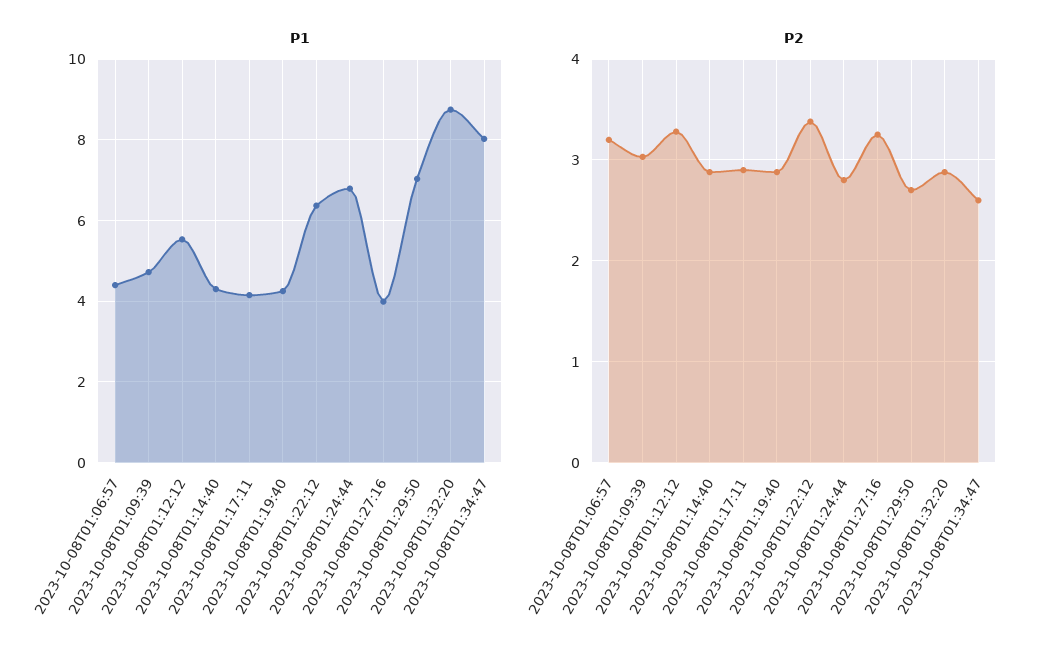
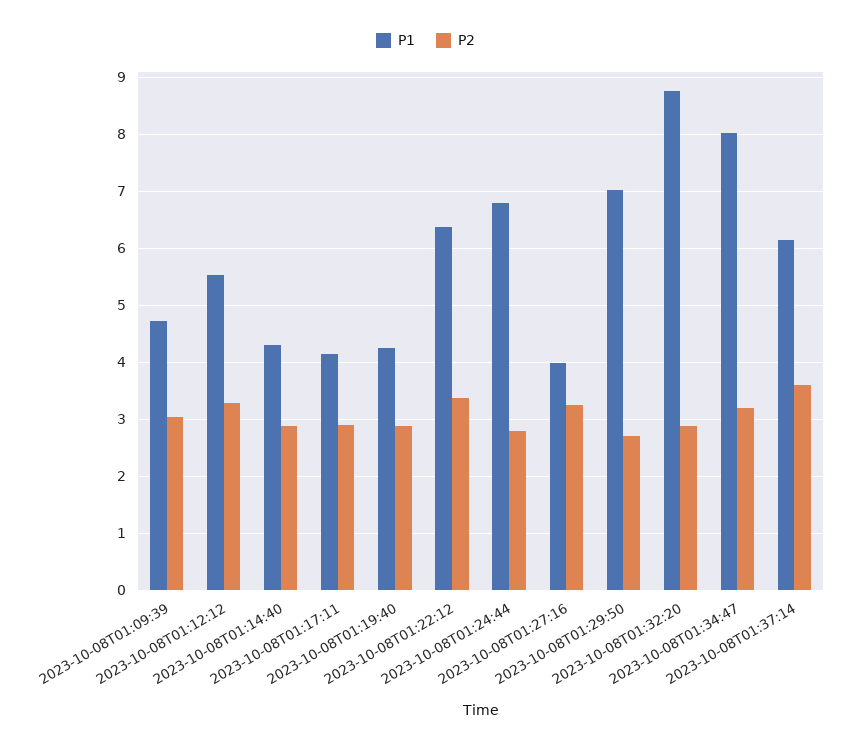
P1, 2023-10-08T01:06:57: 4.4 -> none
P2, 2023-10-08T01:06:57: 3.2 -> none
P2, 2023-10-08T01:34:47: 2.6 -> 3.2
P1, 2023-10-08T01:37:14: none -> 6.2
P2, 2023-10-08T01:37:14: none -> 3.6

